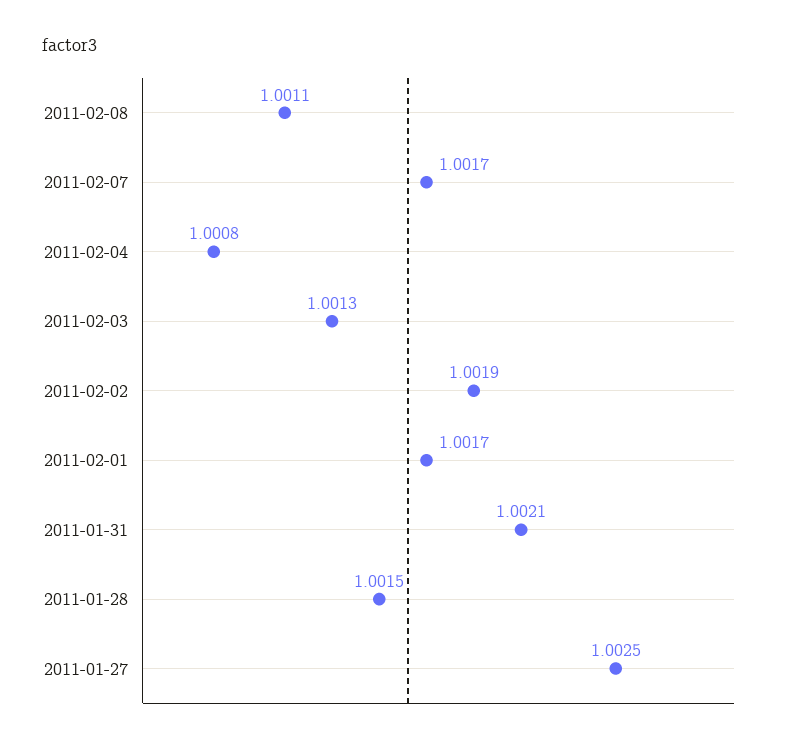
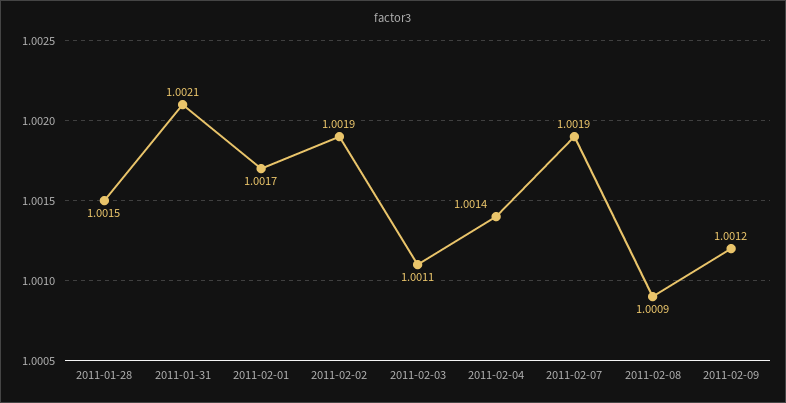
2011-02-08: 1.0011 -> 1.0009
2011-02-07: 1.0017 -> 1.0019
2011-02-04: 1.0008 -> 1.0014
2011-02-03: 1.0013 -> 1.0011
2011-01-27: 1.0025 -> none
2011-02-09: none -> 1.0012

